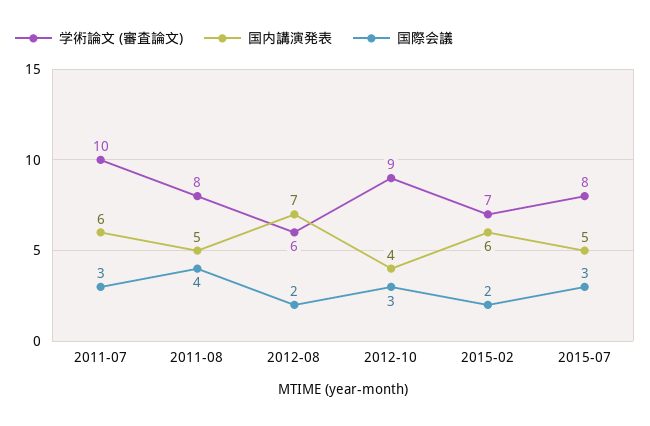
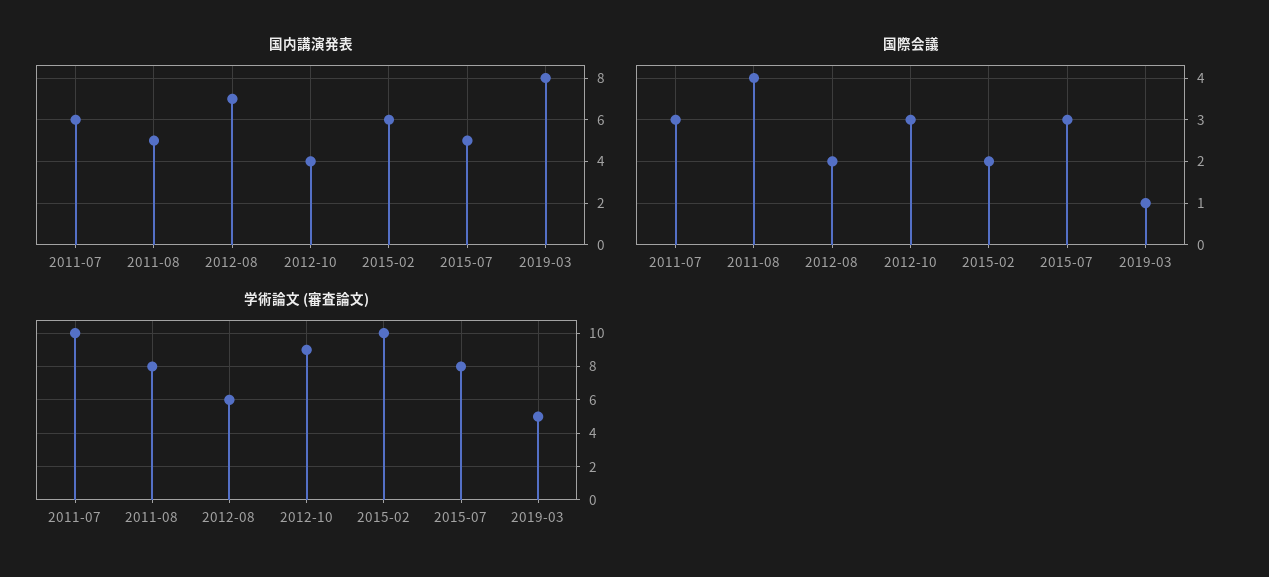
学術論文 (審査論文), 2015-02: 7 -> 10
国内講演発表, 2019-03: none -> 8
国際会議, 2019-03: none -> 1
学術論文 (審査論文), 2019-03: none -> 5

